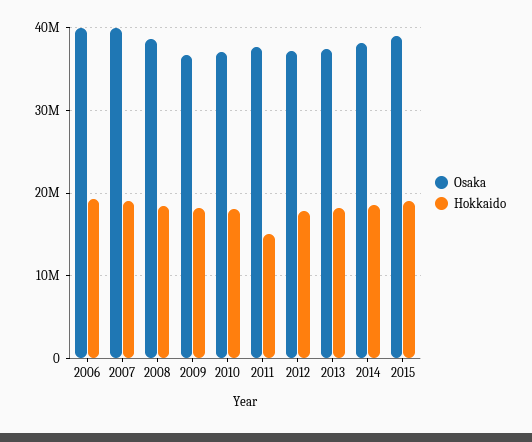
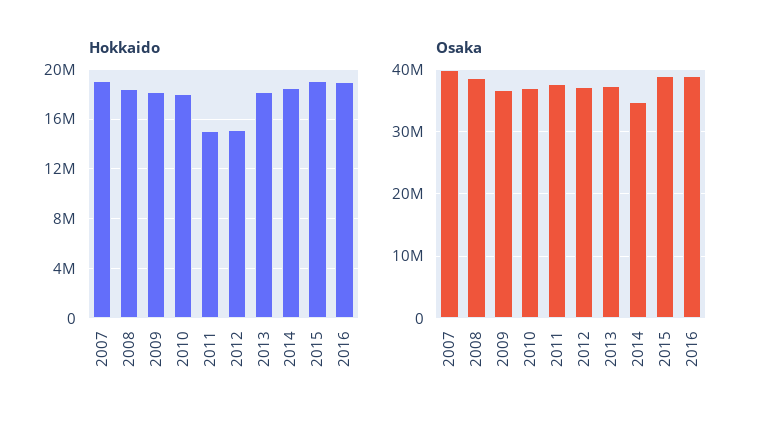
Osaka, 2006: 40000000 -> none
Hokkaido, 2006: 19000000 -> none
Hokkaido, 2012: 18000000 -> 15000000
Osaka, 2014: 38000000 -> 35000000
Hokkaido, 2016: none -> 19000000
Osaka, 2016: none -> 39000000

